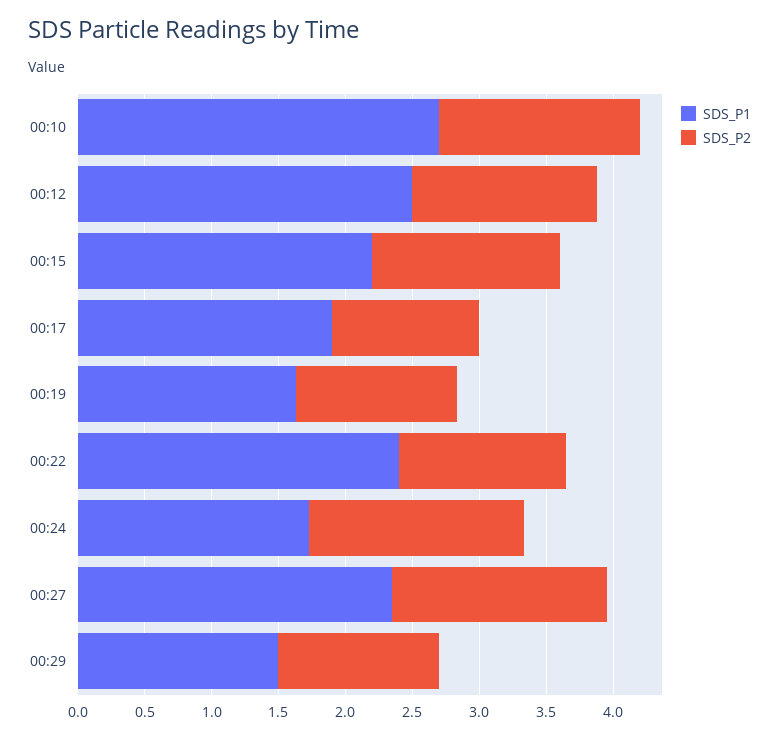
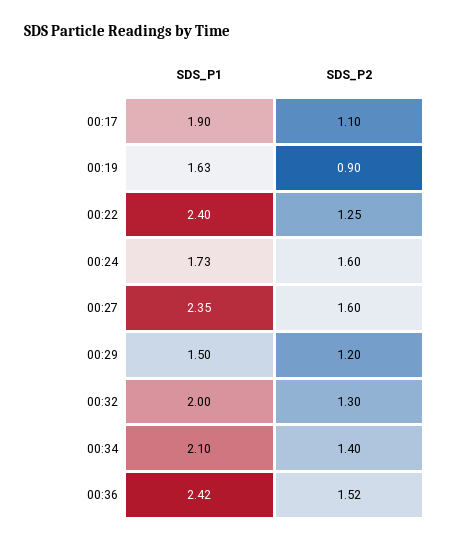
SDS_P1, 00:10: 2.7 -> none
SDS_P2, 00:10: 1.5 -> none
SDS_P1, 00:12: 2.5 -> none
SDS_P2, 00:12: 1.4 -> none
SDS_P1, 00:15: 2.2 -> none
SDS_P2, 00:15: 1.4 -> none
SDS_P2, 00:19: 1.2 -> 0.9
SDS_P1, 00:32: none -> 2
SDS_P2, 00:32: none -> 1.3
SDS_P1, 00:34: none -> 2.1
SDS_P2, 00:34: none -> 1.4
SDS_P1, 00:36: none -> 2.42
SDS_P2, 00:36: none -> 1.52

